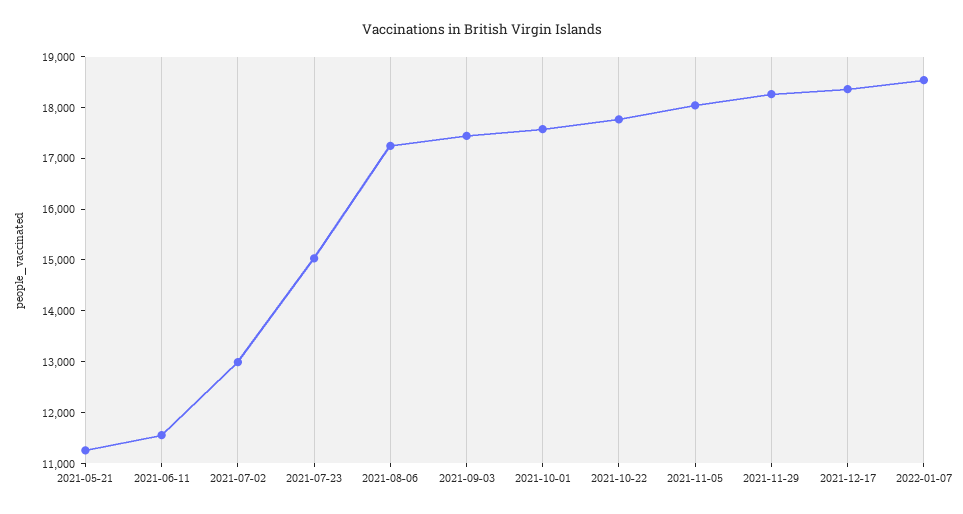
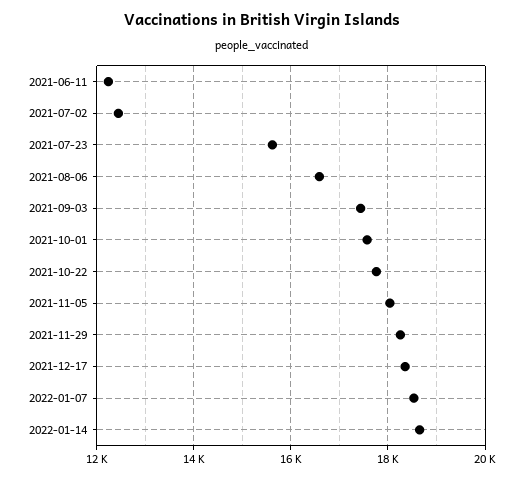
2021-05-21: 11200 -> none
2021-06-11: 11600 -> 12200
2021-07-02: 13000 -> 12400
2021-07-23: 15000 -> 15600
2021-08-06: 17200 -> 16600
2022-01-14: none -> 18600

